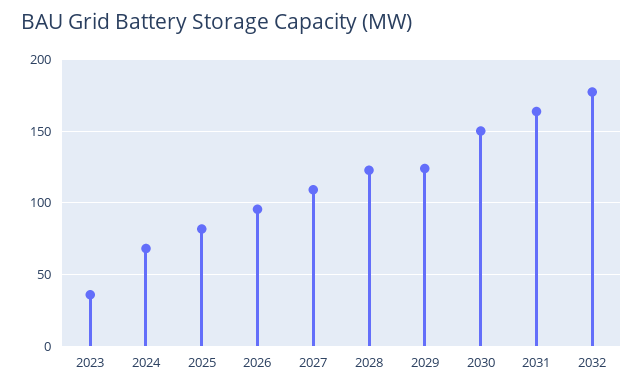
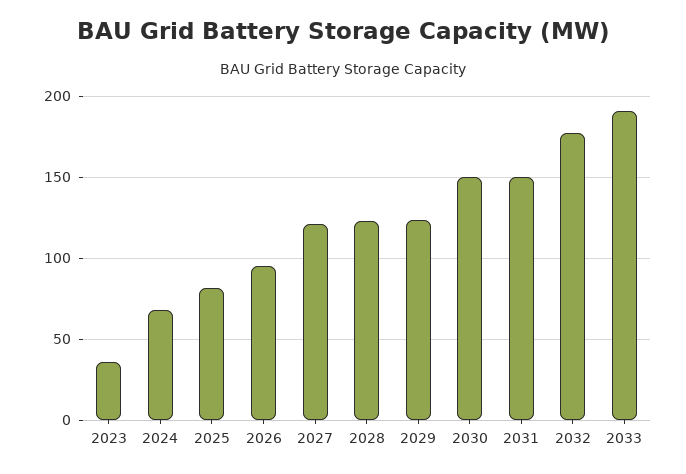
2027: 110 -> 120
2031: 165 -> 150
2033: none -> 190

